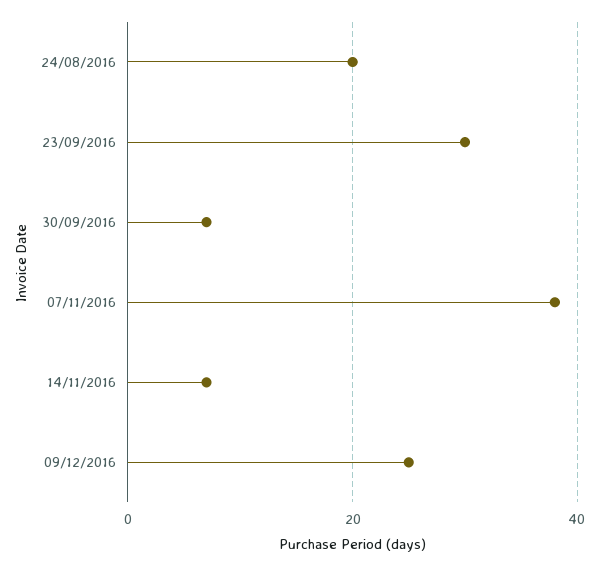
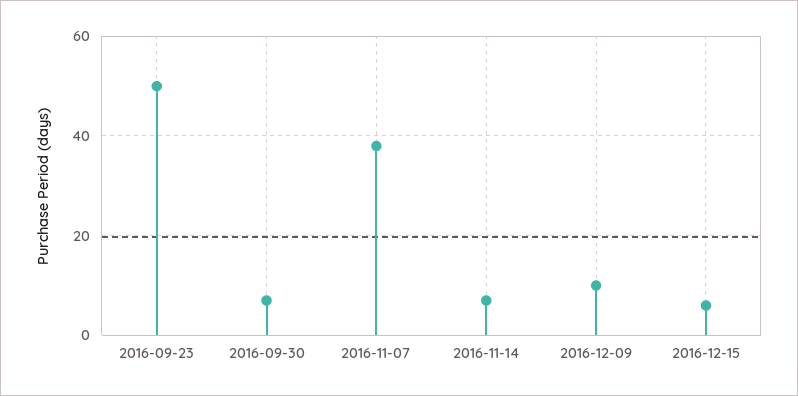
24/08/2016: 20 -> none
23/09/2016: 30 -> 50
09/12/2016: 25 -> 10
2016-12-15: none -> 5

